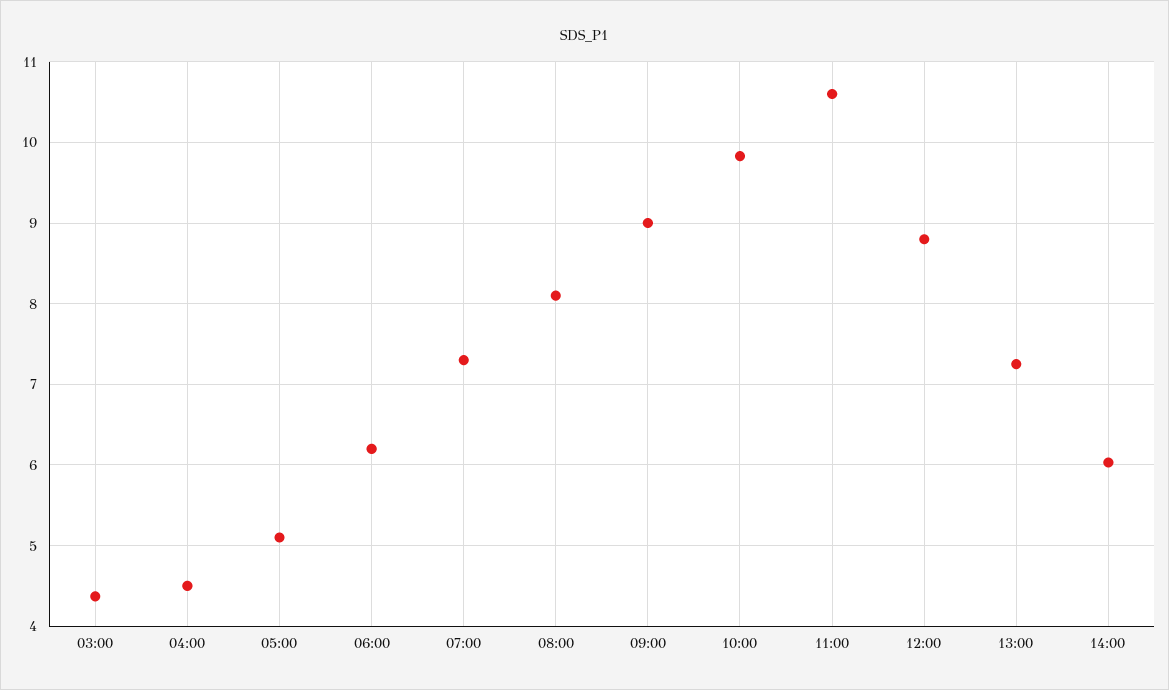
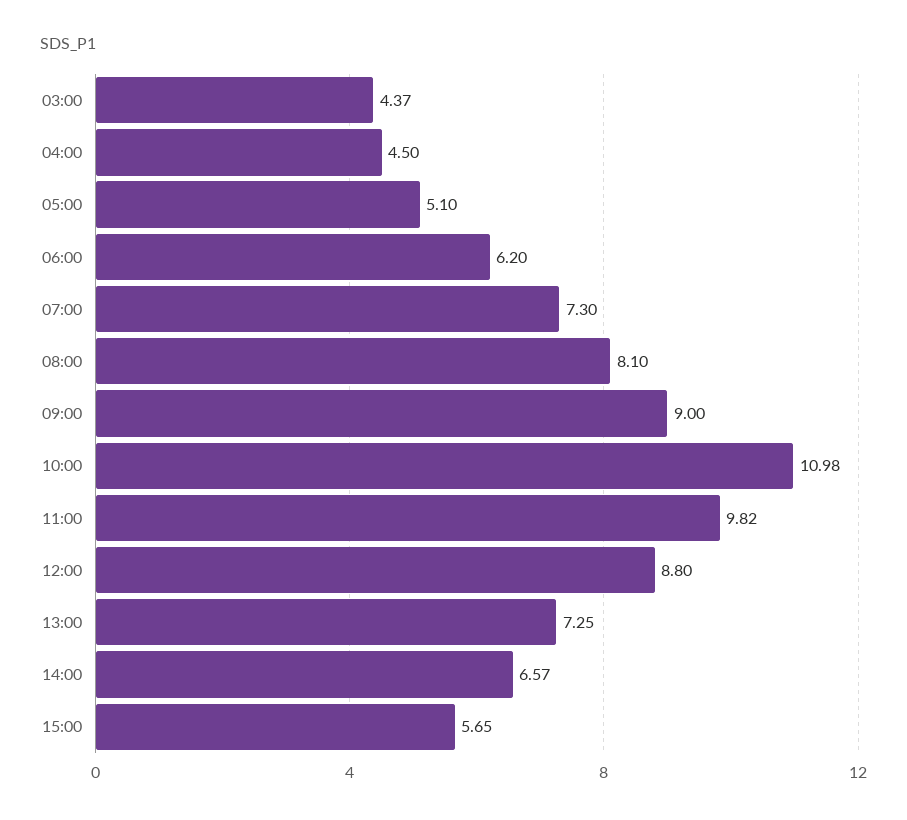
10:00: 9.8 -> 10.98
11:00: 10.6 -> 9.82
14:00: 6 -> 6.57
15:00: none -> 5.65

